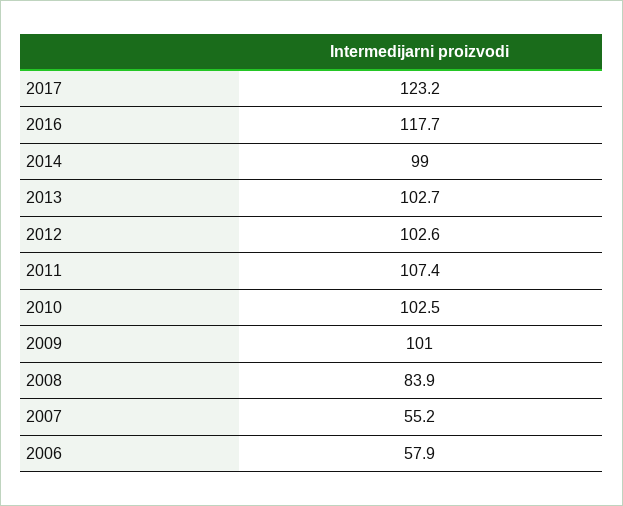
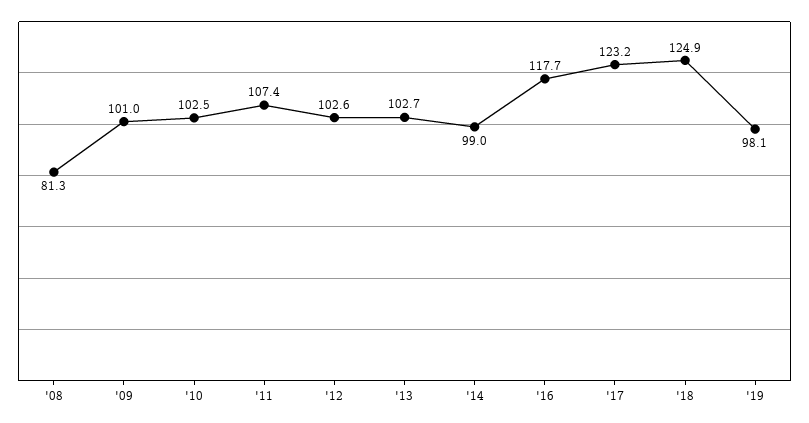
2008: 83.9 -> 81.3
2007: 55.2 -> none
2006: 57.9 -> none
'18: none -> 124.9
'19: none -> 98.1

